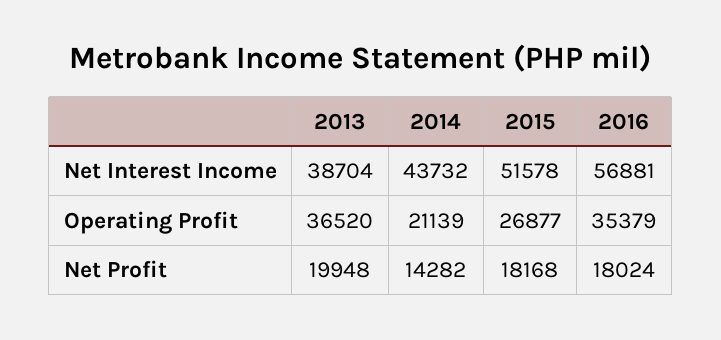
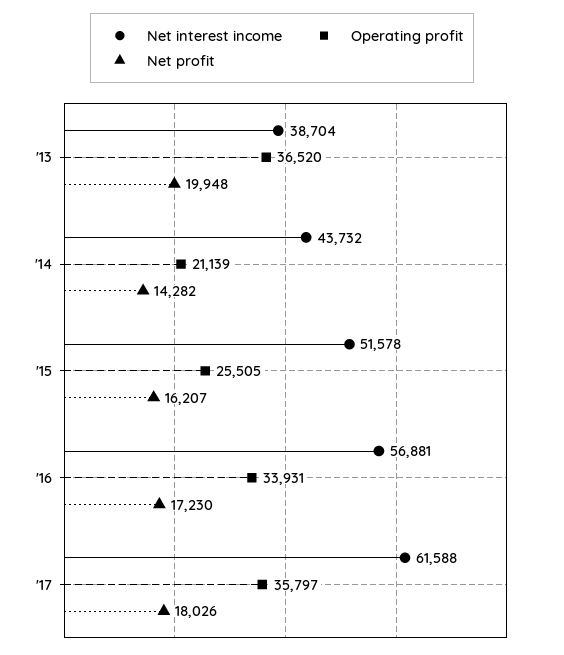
Operating Profit, 2015: 26877 -> 25505
Operating Profit, 2016: 35379 -> 33931
Net Profit, 2015: 18168 -> 16207
Net Profit, 2016: 18024 -> 17230
Net Interest Income, '17: none -> 61588
Operating Profit, '17: none -> 35797
Net Profit, '17: none -> 18026

